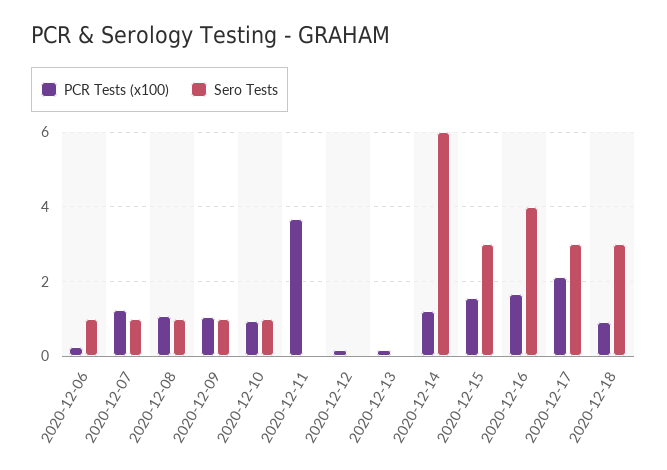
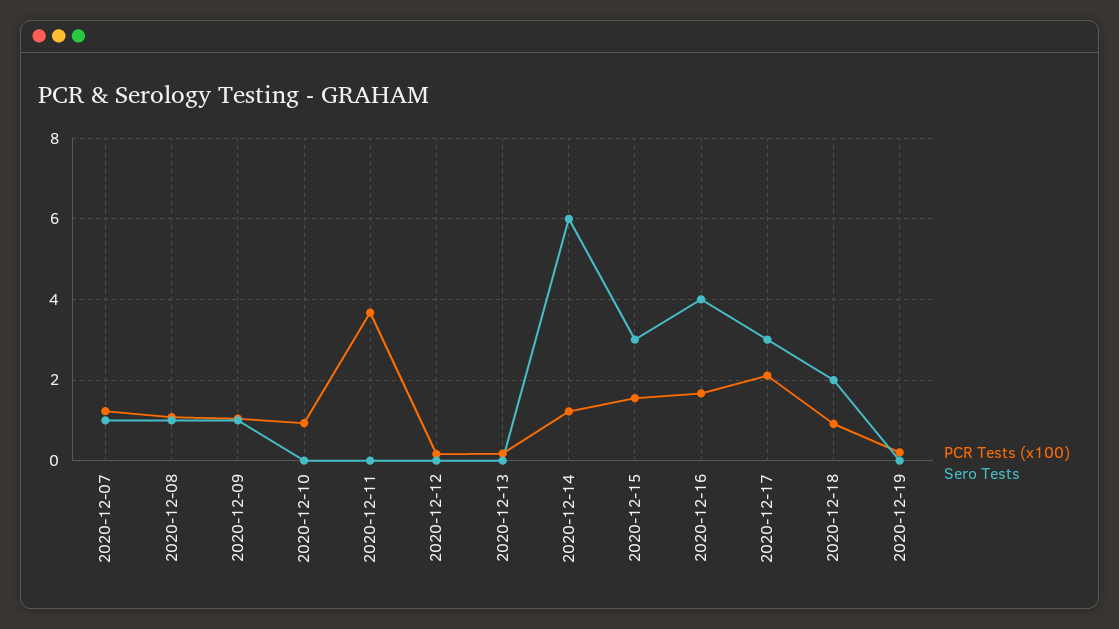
PCR Tests (x100), 2020-12-06: 0.2 -> none
Sero Tests, 2020-12-06: 1 -> none
Sero Tests, 2020-12-10: 1 -> 0
Sero Tests, 2020-12-18: 3 -> 2
PCR Tests (x100), 2020-12-19: none -> 0.2
Sero Tests, 2020-12-19: none -> 0

